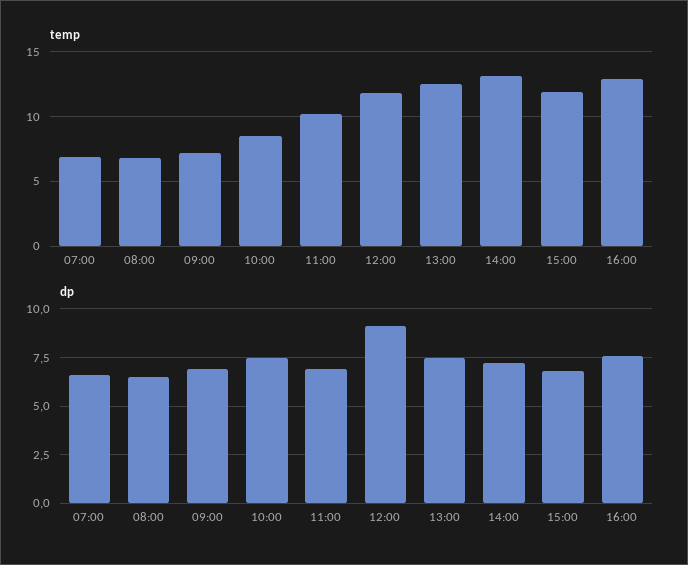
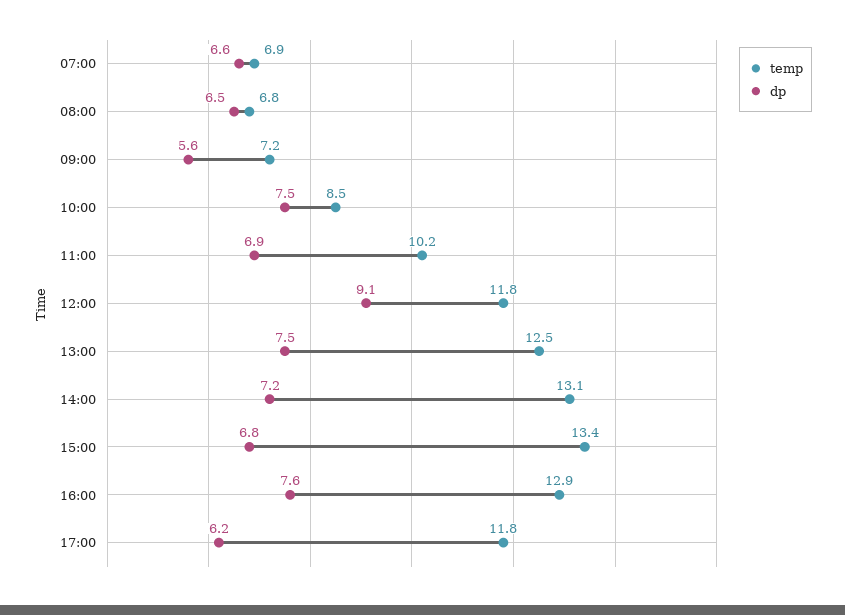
temp, 15:00: 12 -> 13.4
dp, 09:00: 7 -> 5.6
temp, 17:00: none -> 11.8
dp, 17:00: none -> 6.2

